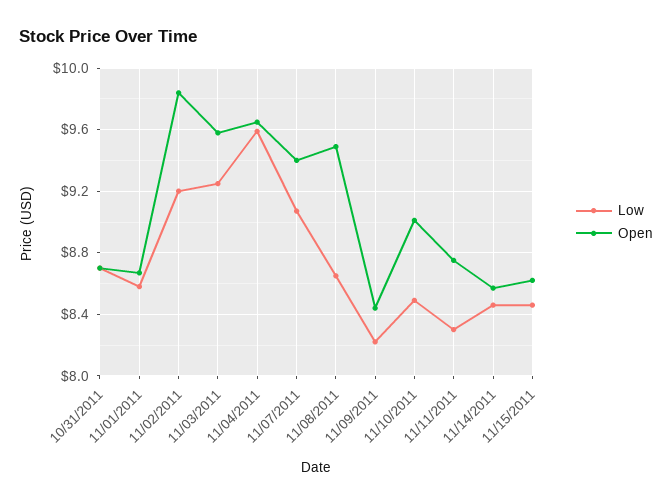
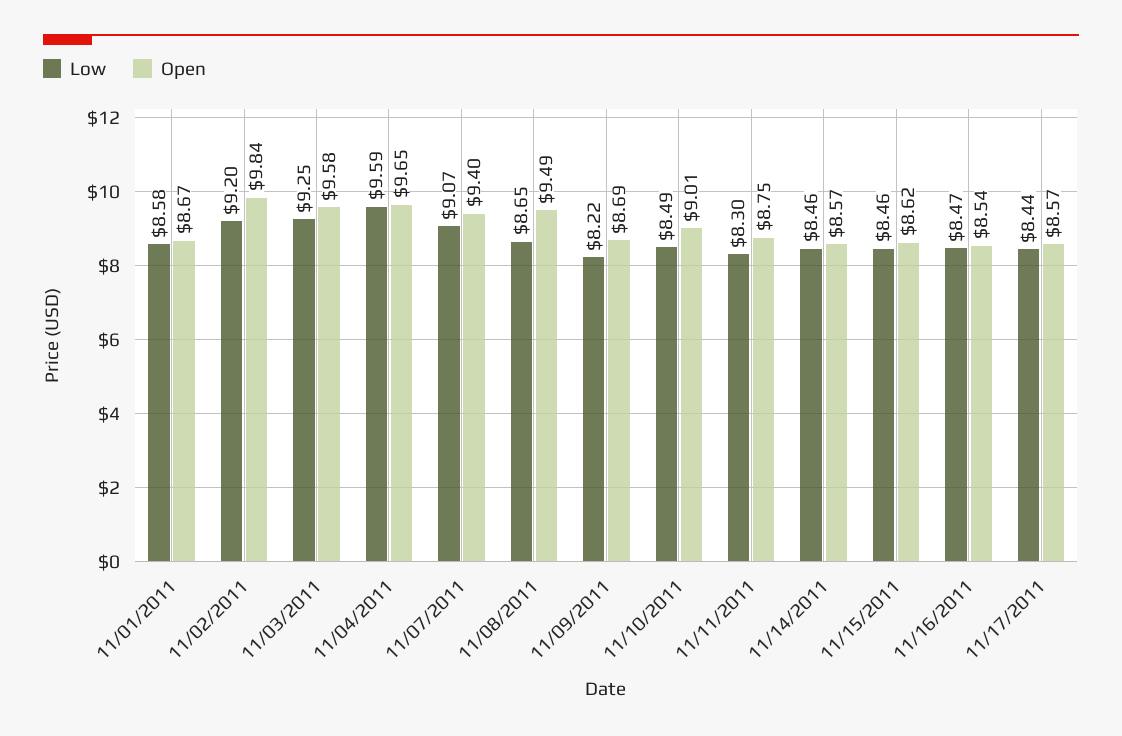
Low, 10/31/2011: 8.7 -> none
Open, 10/31/2011: 8.7 -> none
Open, 11/09/2011: 8.45 -> 8.69
Low, 11/16/2011: none -> 8.47
Open, 11/16/2011: none -> 8.54
Low, 11/17/2011: none -> 8.44
Open, 11/17/2011: none -> 8.57

